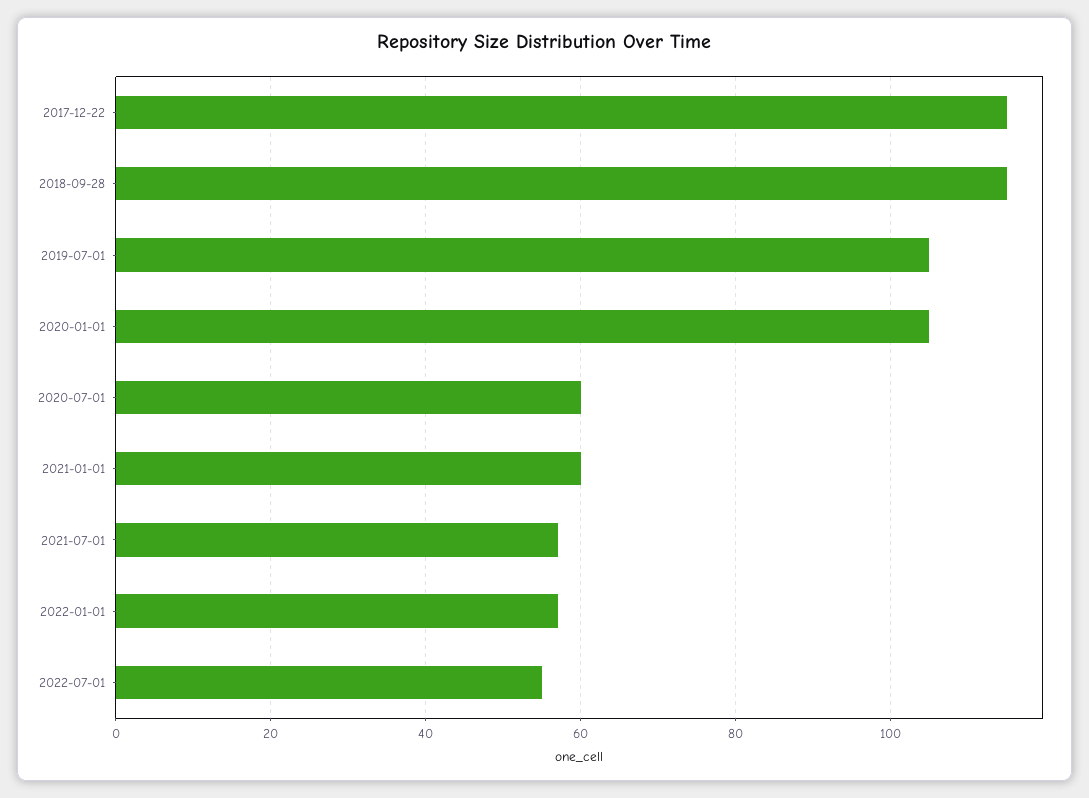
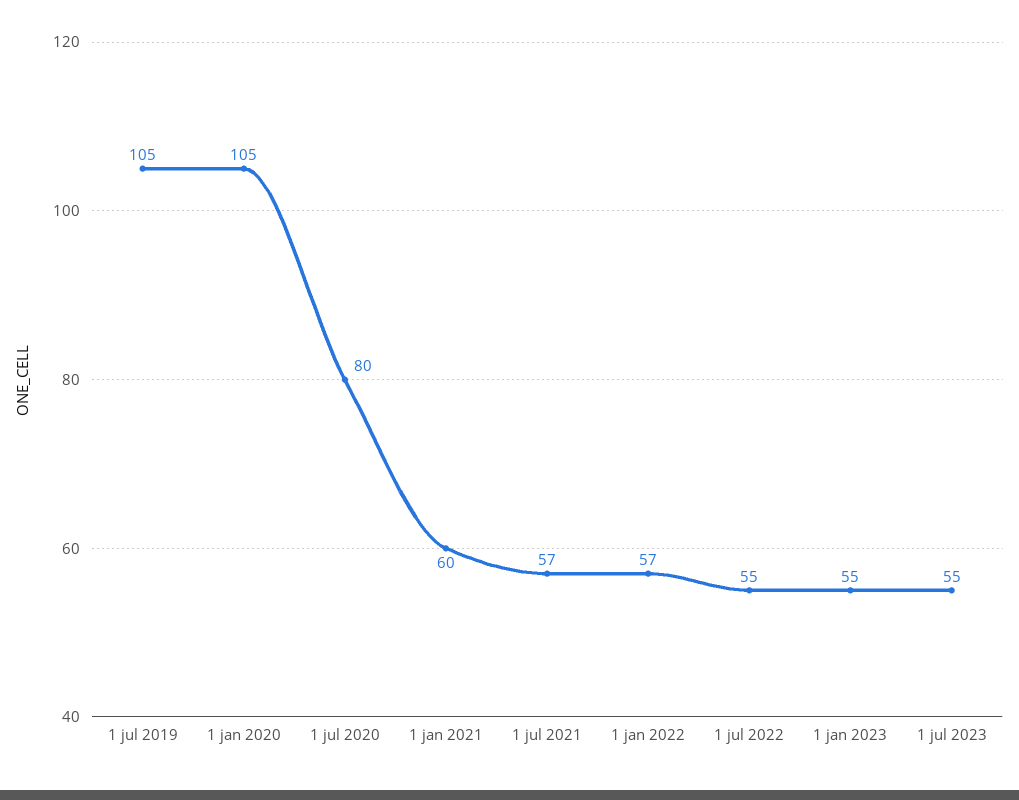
2017-12-22: 115 -> none
2018-09-28: 115 -> none
2020-07-01: 60 -> 80
1 jan 2023: none -> 55
1 jul 2023: none -> 55

